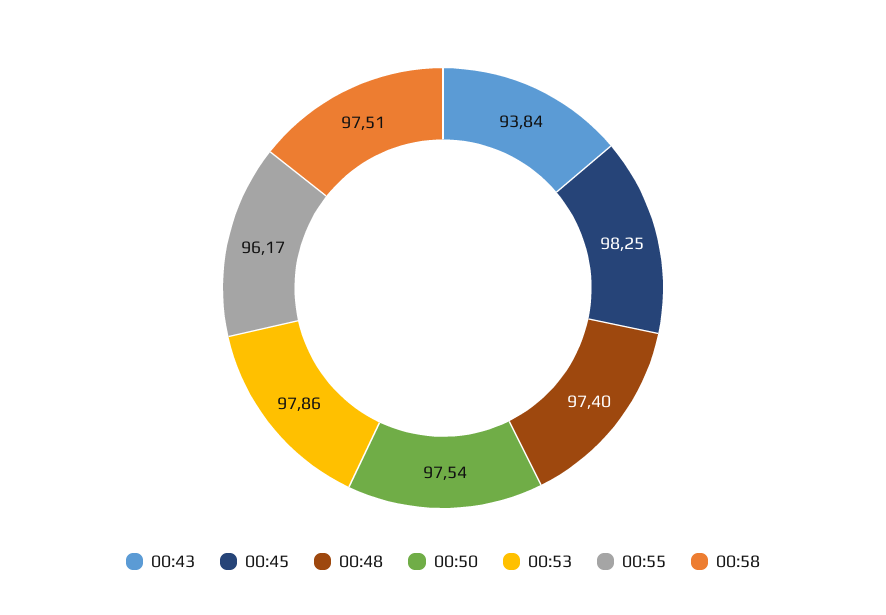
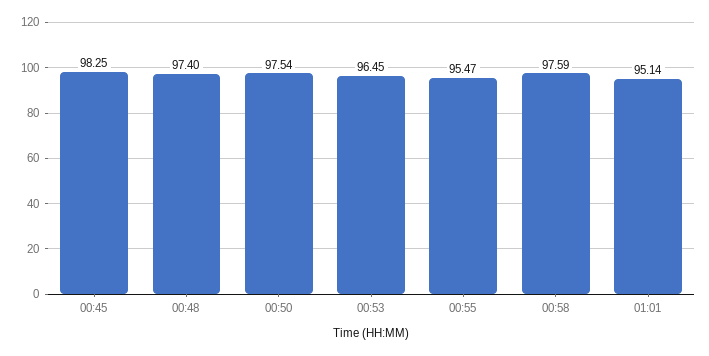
00:43: 93.84 -> none
00:53: 97.86 -> 96.45
00:55: 96.17 -> 95.47
00:58: 97.51 -> 97.59
01:01: none -> 95.14

